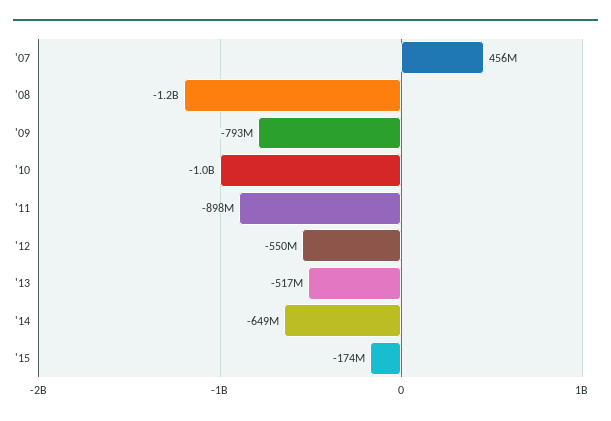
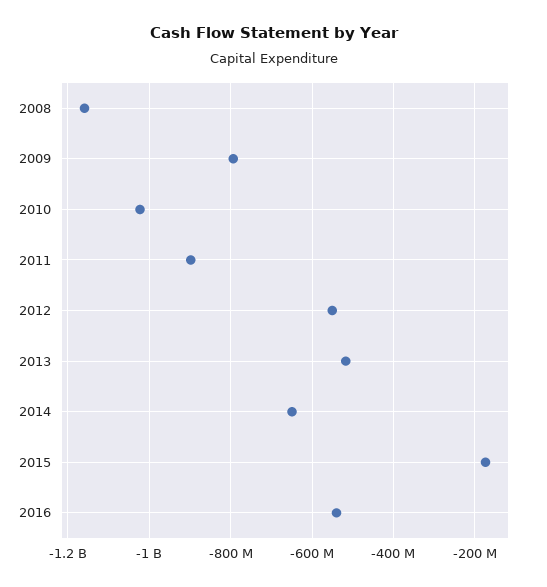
'07: 456000000 -> none
2016: none -> -540000000

